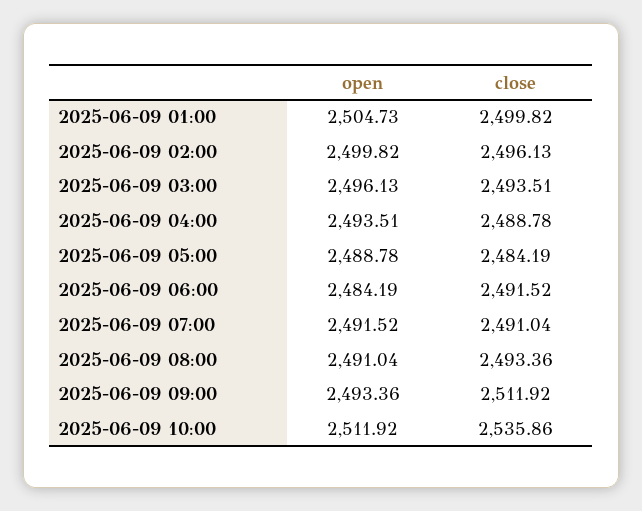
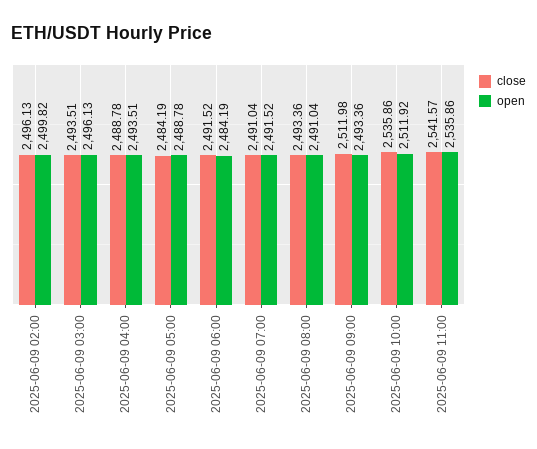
open, 2025-06-09 01:00: 2504.73 -> none
close, 2025-06-09 01:00: 2499.82 -> none
close, 2025-06-09 09:00: 2511.92 -> 2511.98
close, 2025-06-09 11:00: none -> 2541.57
open, 2025-06-09 11:00: none -> 2535.86

